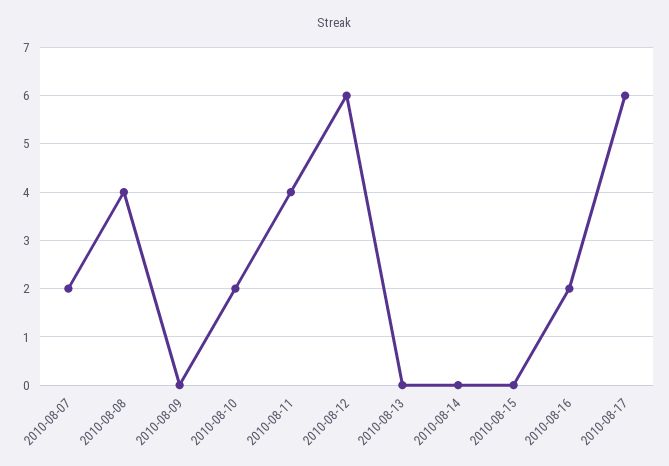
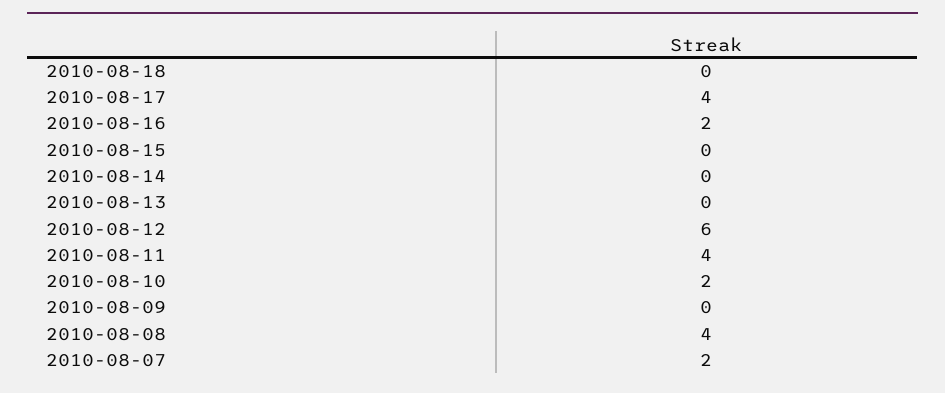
2010-08-17: 6 -> 4
2010-08-18: none -> 0

